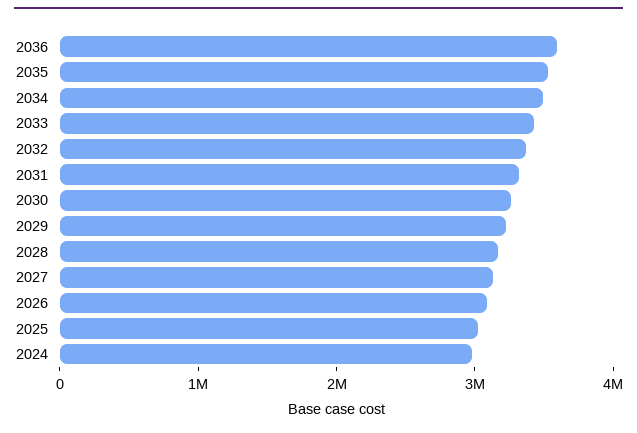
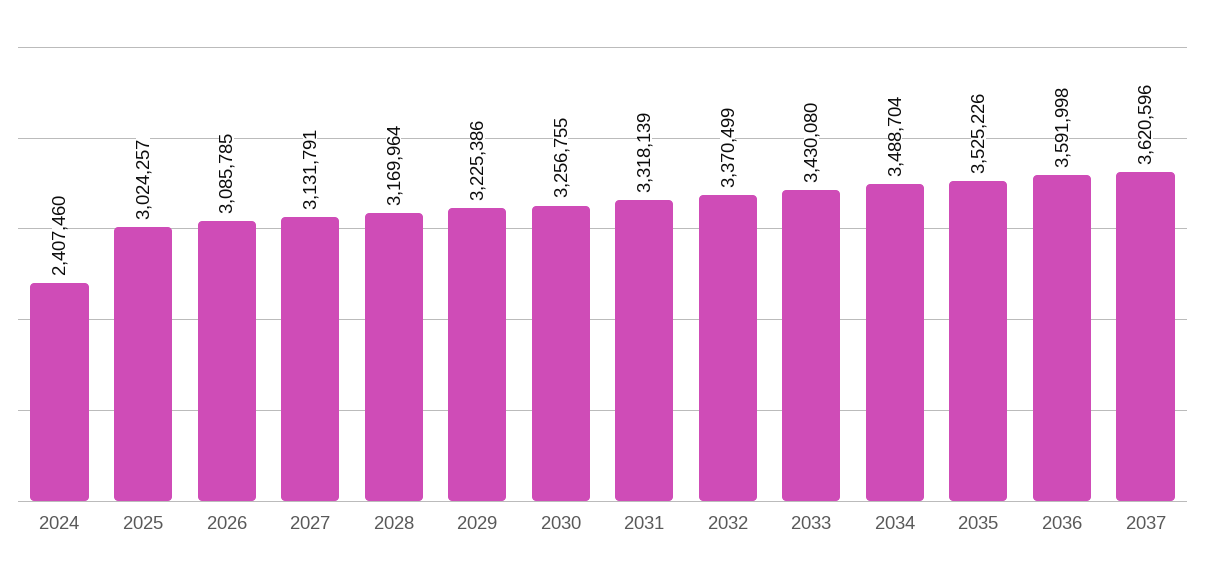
2024: 3000000 -> 2407460
2037: none -> 3620596

